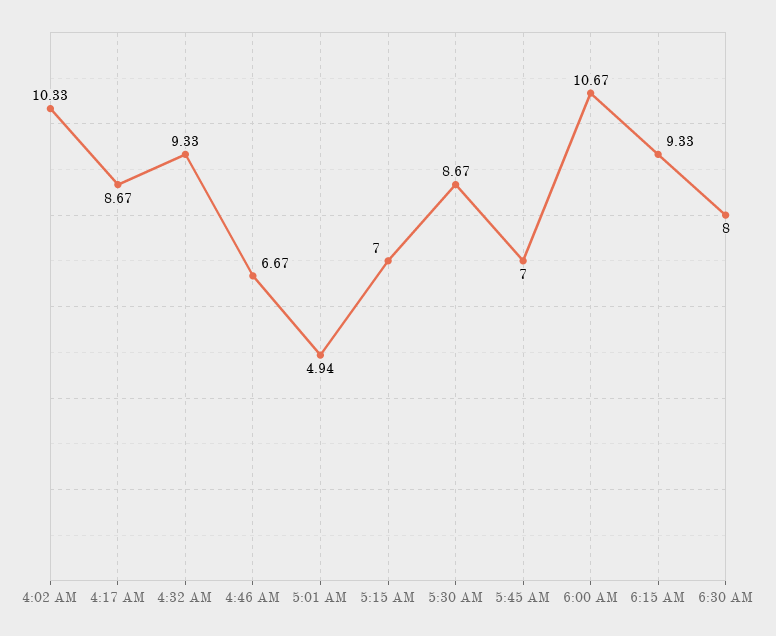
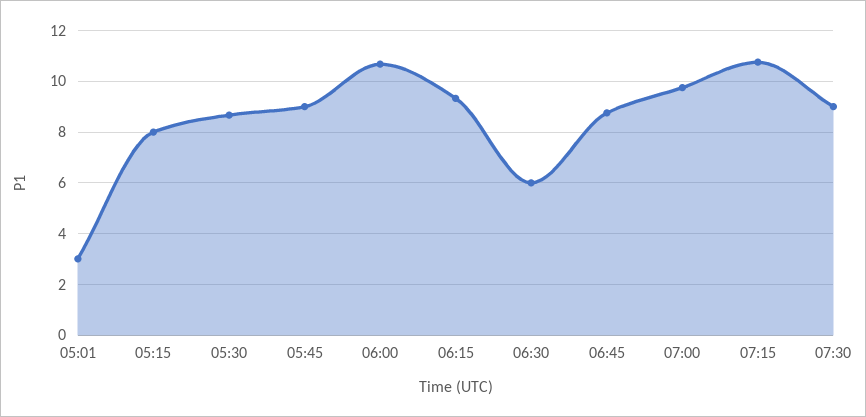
4:02 AM: 10.33 -> none
4:17 AM: 8.67 -> none
4:32 AM: 9.33 -> none
4:46 AM: 6.67 -> none
5:01 AM: 4.94 -> 3
5:15 AM: 7 -> 8
5:45 AM: 7 -> 9
6:30 AM: 8 -> 6
06:45: none -> 8.75
07:00: none -> 9.75
07:15: none -> 10.75
07:30: none -> 9

